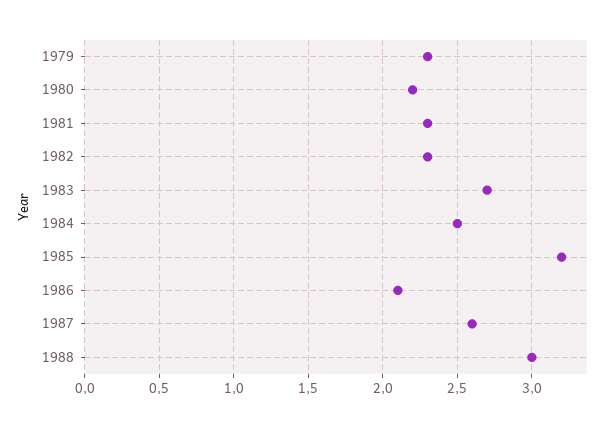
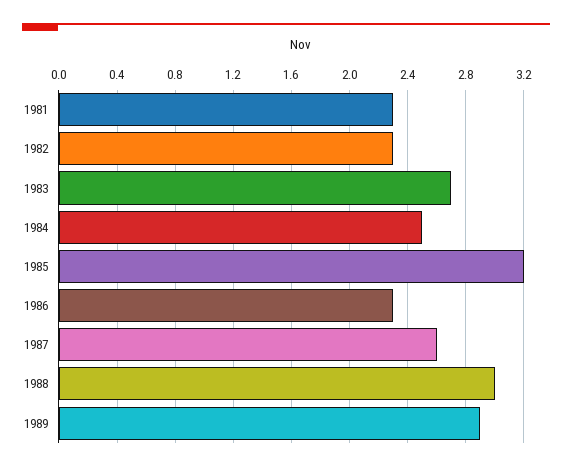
1979: 2.3 -> none
1980: 2.2 -> none
1986: 2.1 -> 2.3
1989: none -> 2.9

